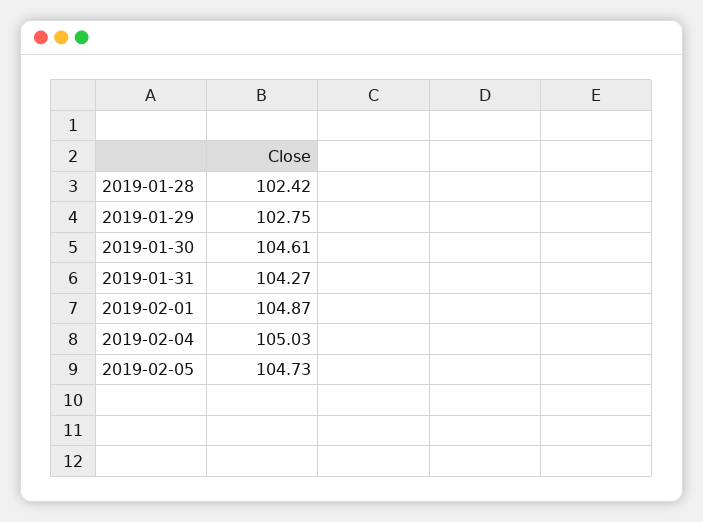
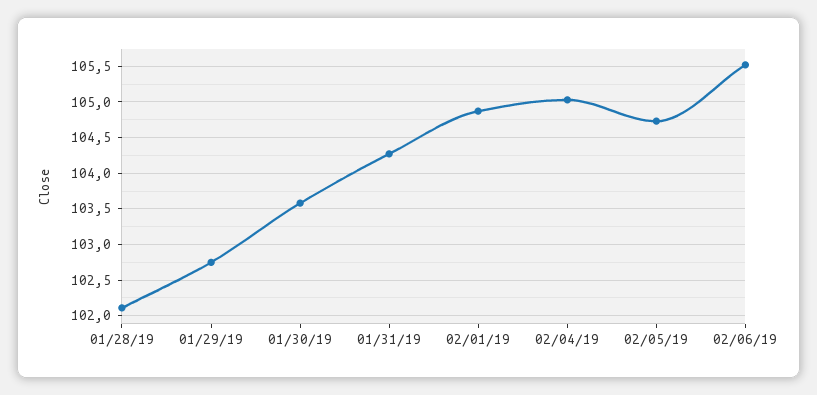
2019-01-28: 102.42 -> 102.1
2019-01-30: 104.61 -> 103.6
02/06/19: none -> 105.5

